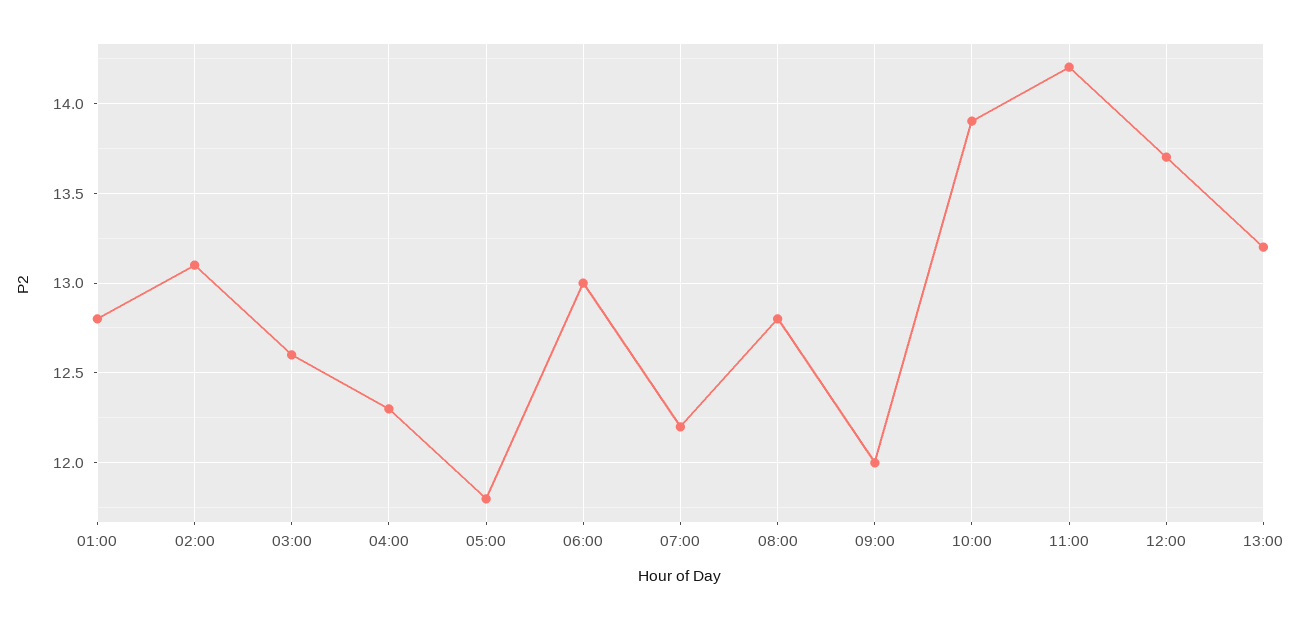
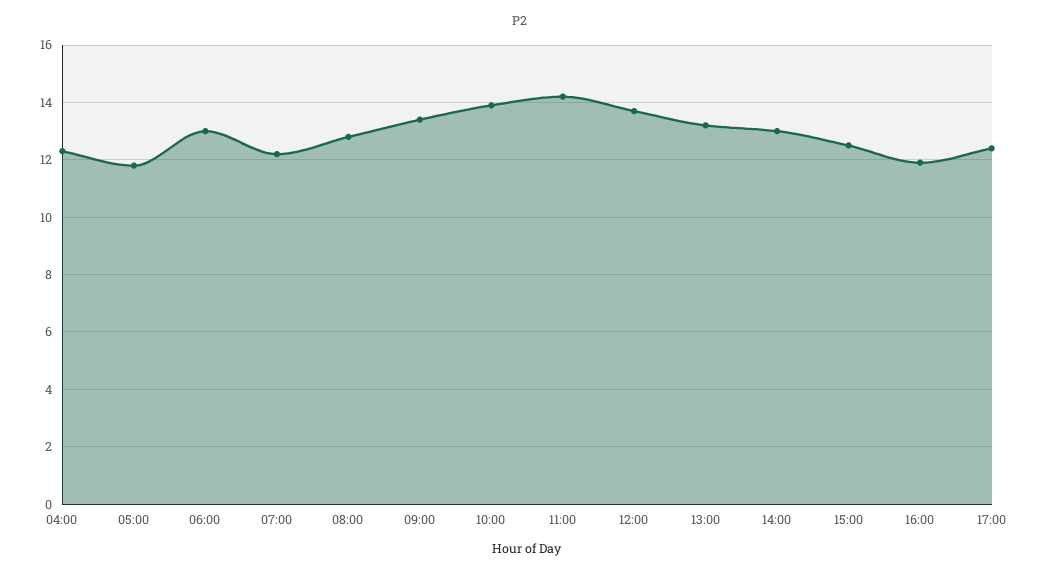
01:00: 12.8 -> none
02:00: 13.1 -> none
03:00: 12.6 -> none
09:00: 12 -> 13.5
14:00: none -> 13
15:00: none -> 12.5
16:00: none -> 12
17:00: none -> 12.5

